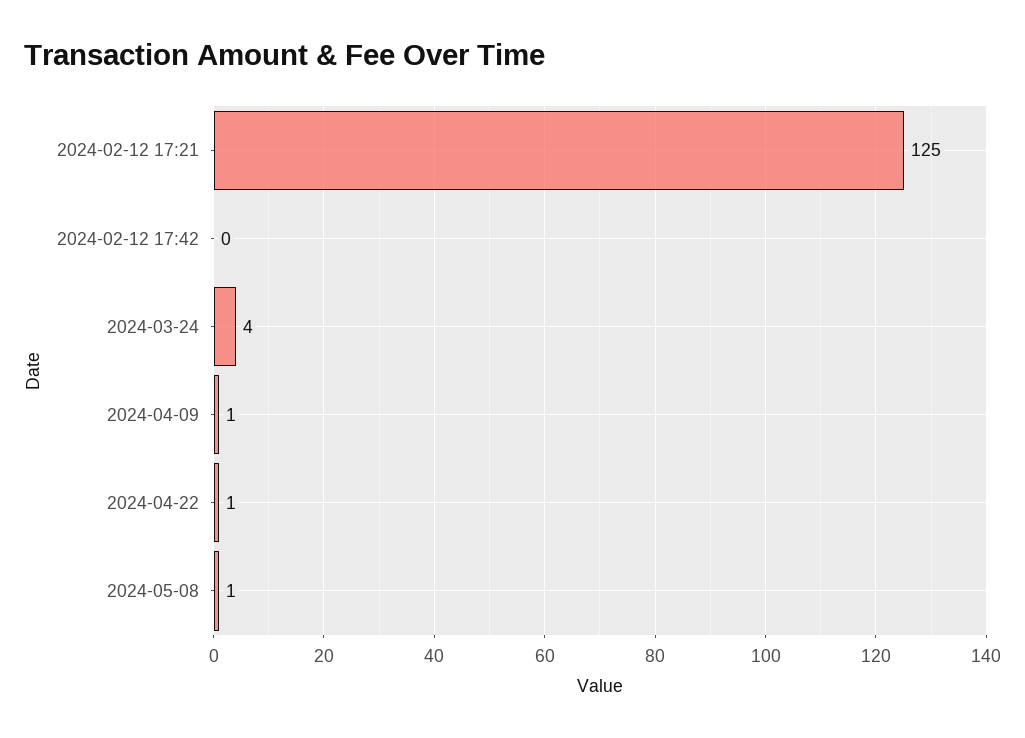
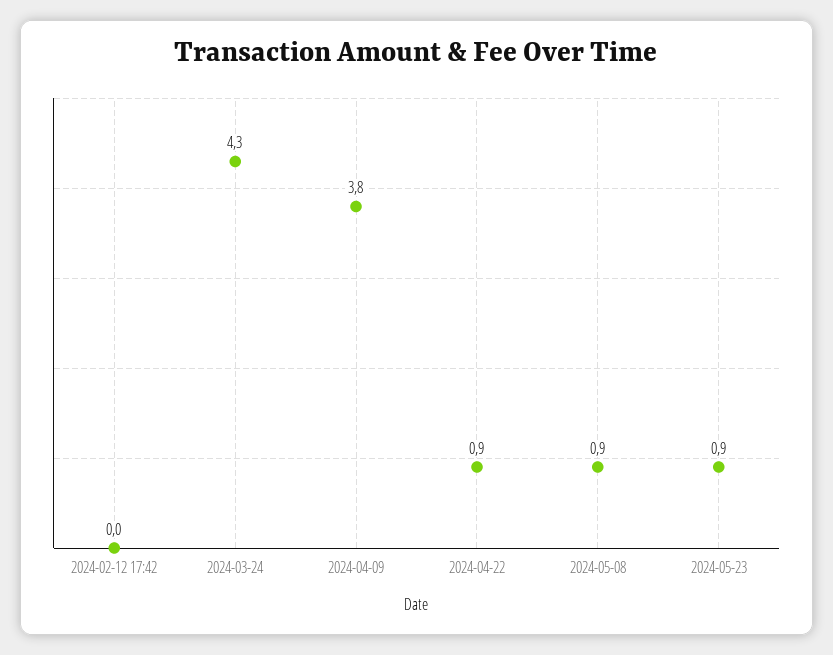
2024-02-12 17:21: 125 -> none
2024-04-09: 1 -> 3.8
2024-05-23: none -> 0.9

